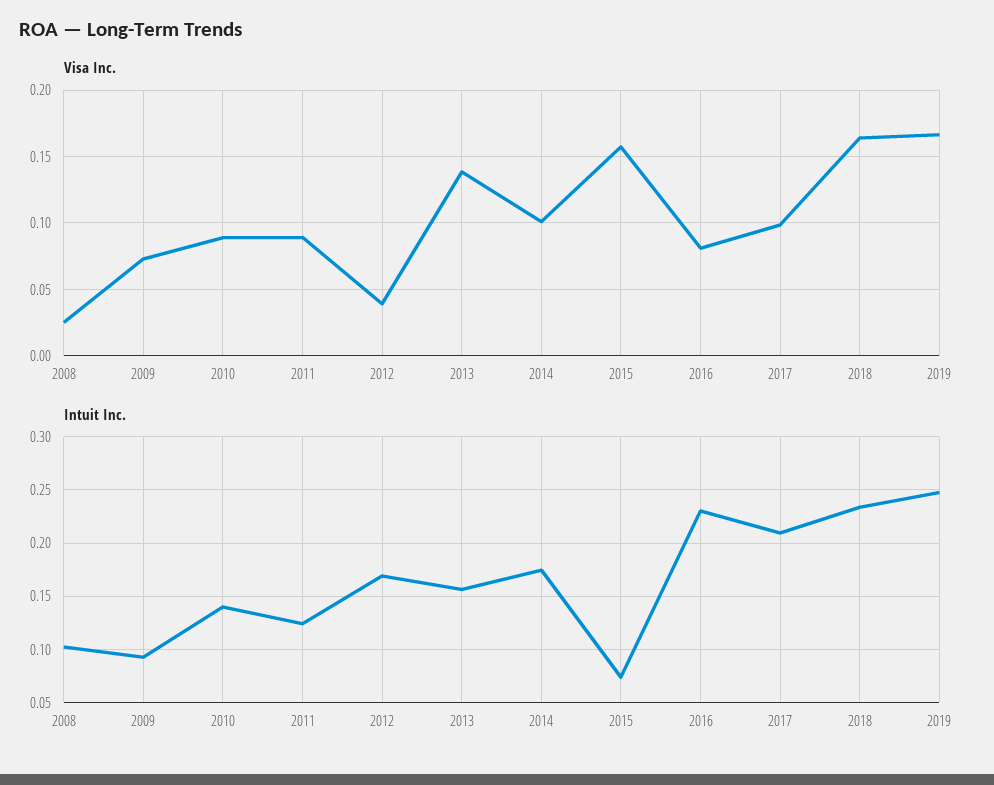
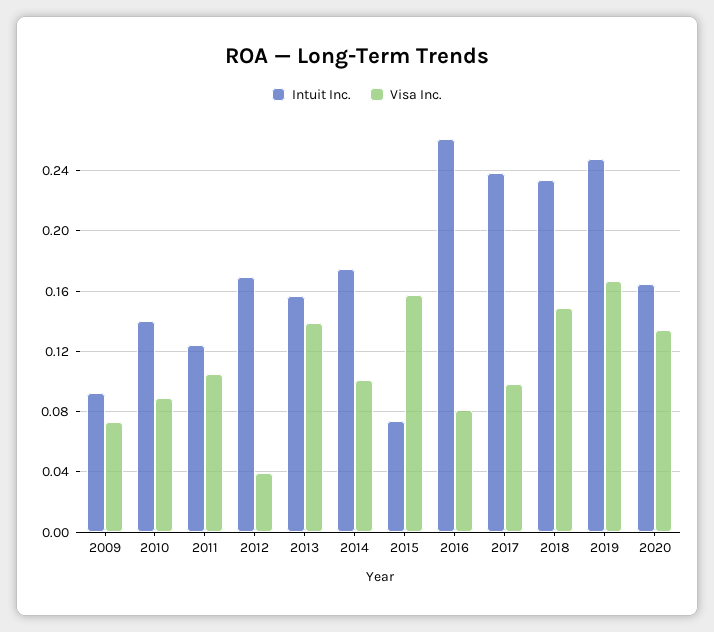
Visa Inc., 2008: 0.025 -> none
Visa Inc., 2011: 0.09 -> 0.105
Visa Inc., 2018: 0.165 -> 0.15
Intuit Inc., 2008: 0.1 -> none
Intuit Inc., 2016: 0.23 -> 0.26
Intuit Inc., 2017: 0.21 -> 0.24
Intuit Inc., 2020: none -> 0.165
Visa Inc., 2020: none -> 0.135

